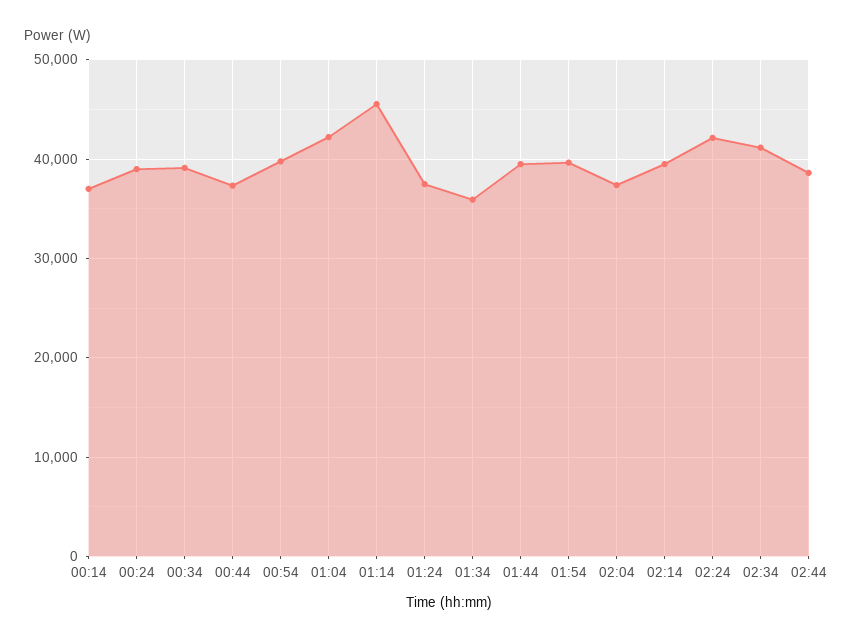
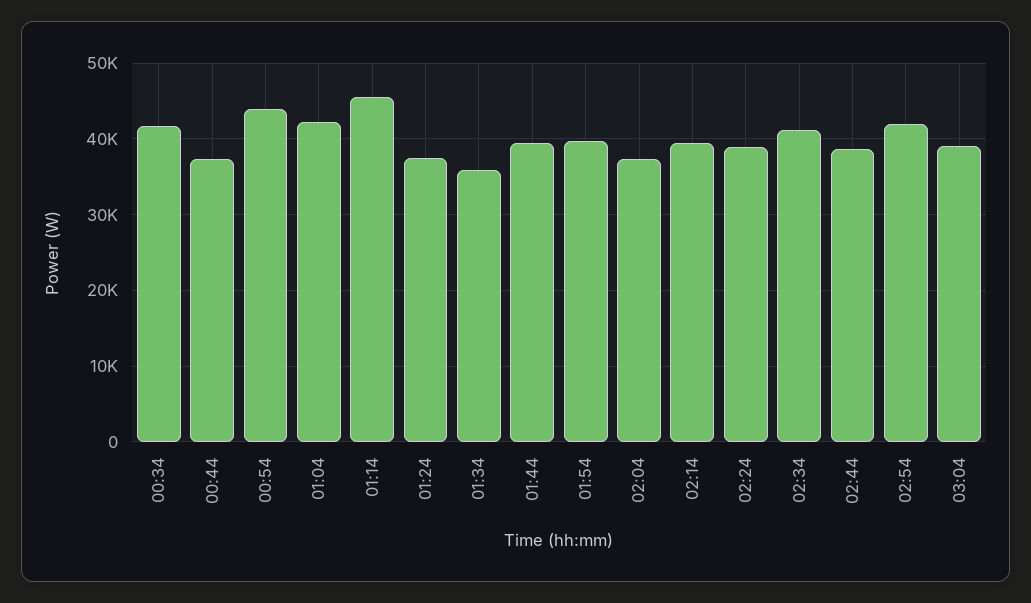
00:14: 37000 -> none
00:24: 39000 -> none
00:34: 39000 -> 42000
00:54: 40000 -> 44000
02:24: 42000 -> 39000
02:54: none -> 42000
03:04: none -> 39000

